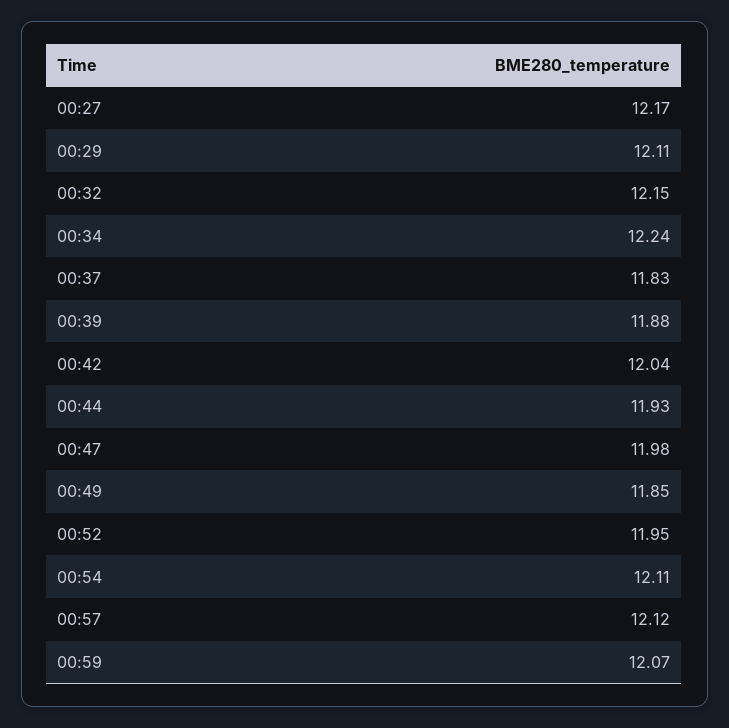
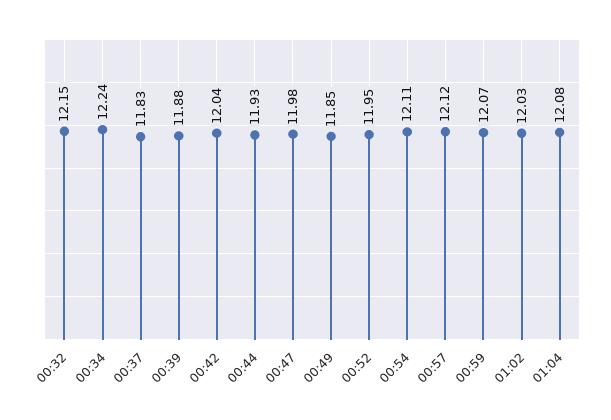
00:27: 12.17 -> none
00:29: 12.11 -> none
01:02: none -> 12.03
01:04: none -> 12.08

